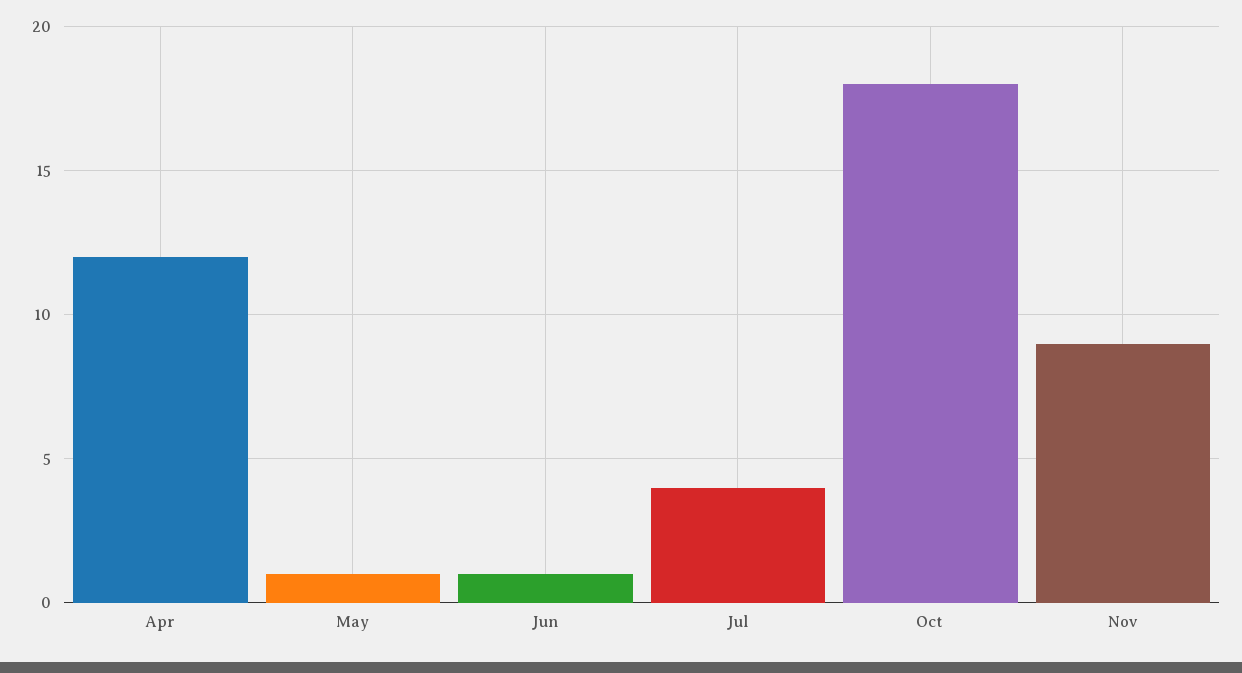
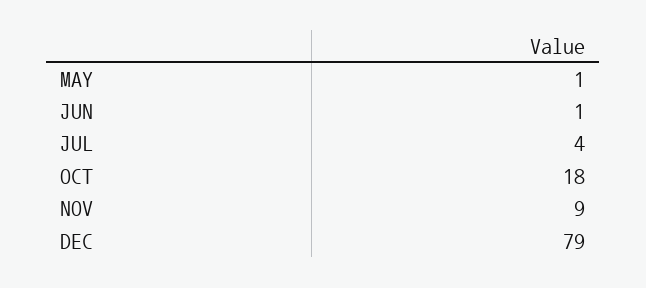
Apr: 12 -> none
DEC: none -> 79

